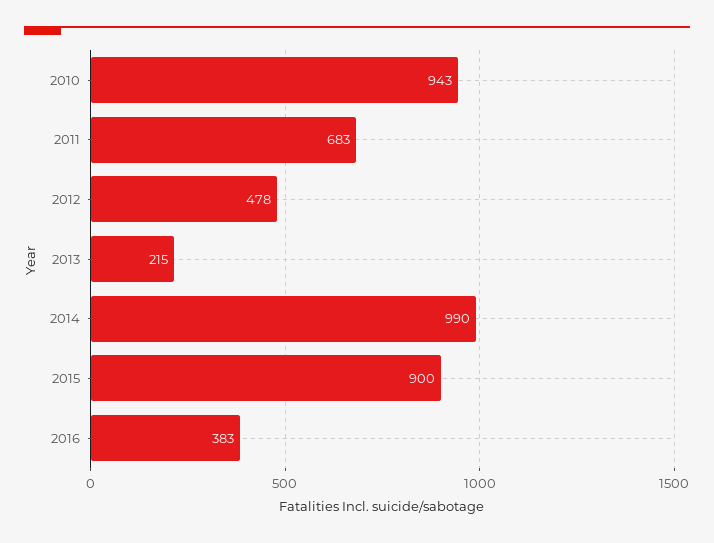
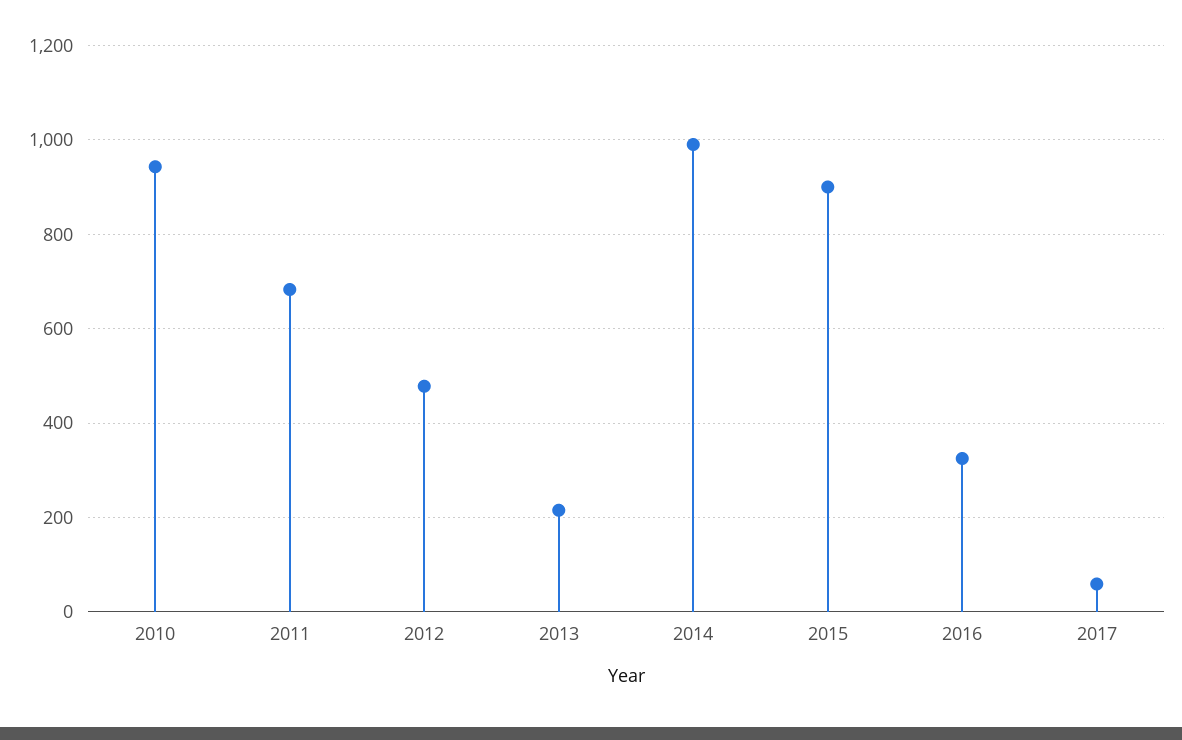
2016: 383 -> 320
2017: none -> 60

